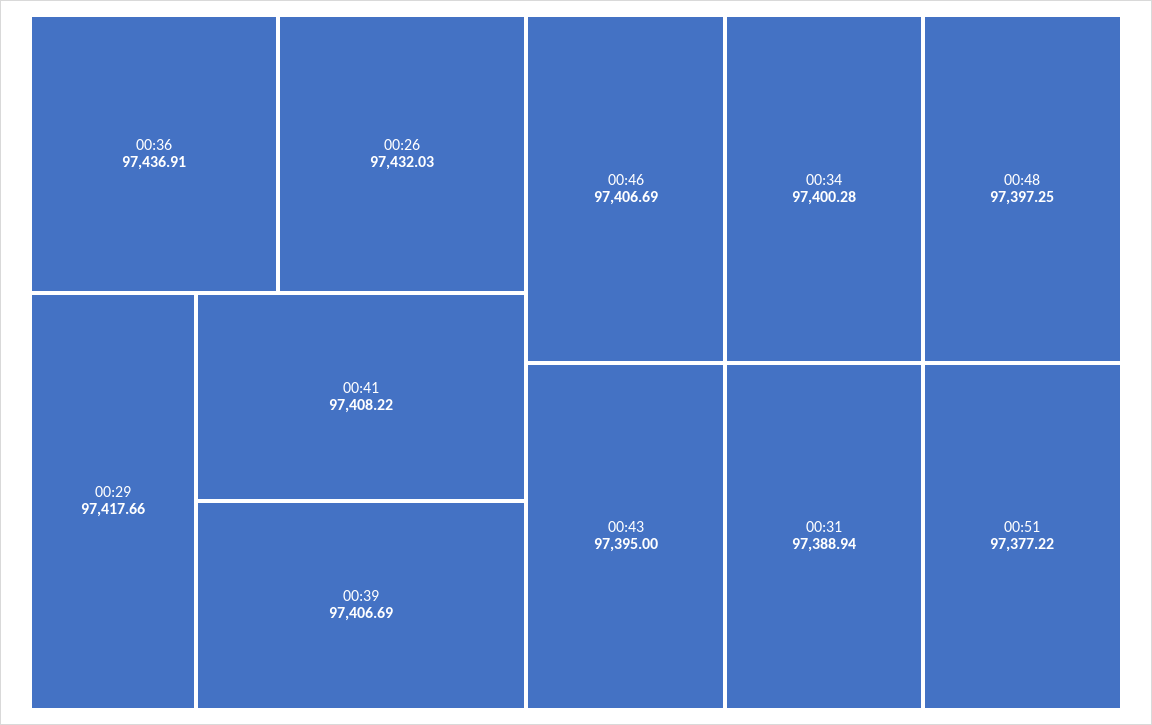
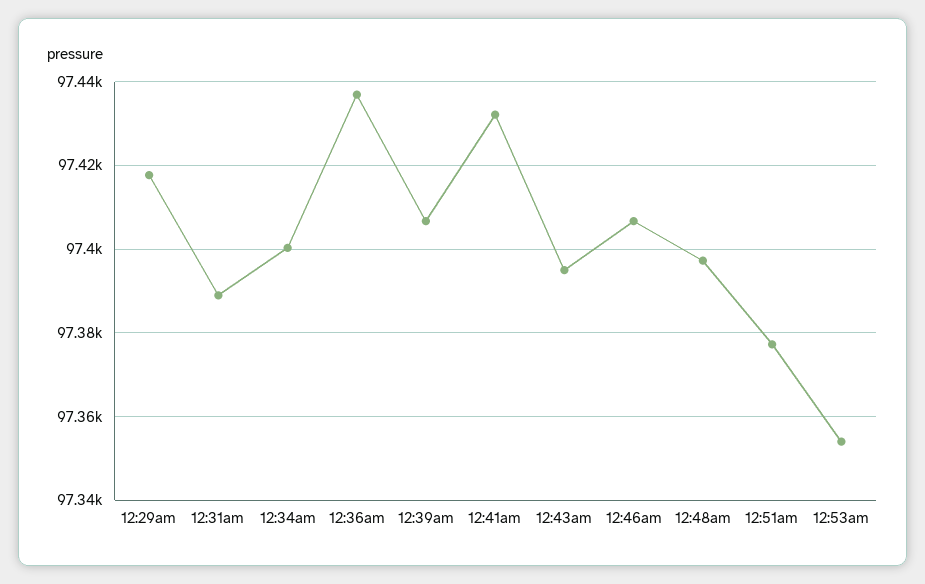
00:26: 97432.03 -> none
00:41: 97408.22 -> 97432
12:53am: none -> 97354

